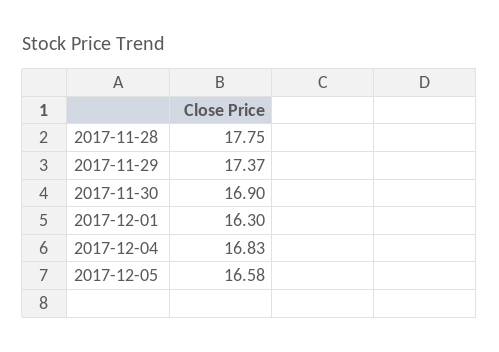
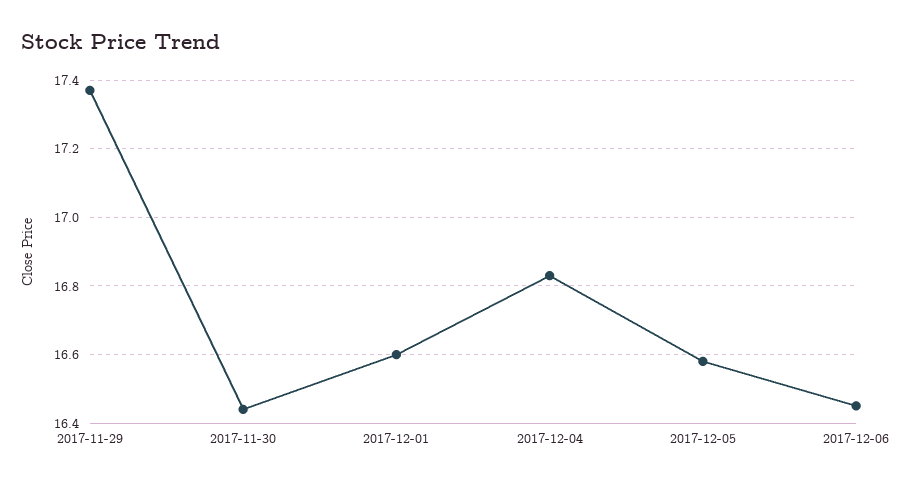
2017-11-28: 17.75 -> none
2017-11-30: 16.9 -> 16.45
2017-12-01: 16.3 -> 16.6
2017-12-06: none -> 16.45

